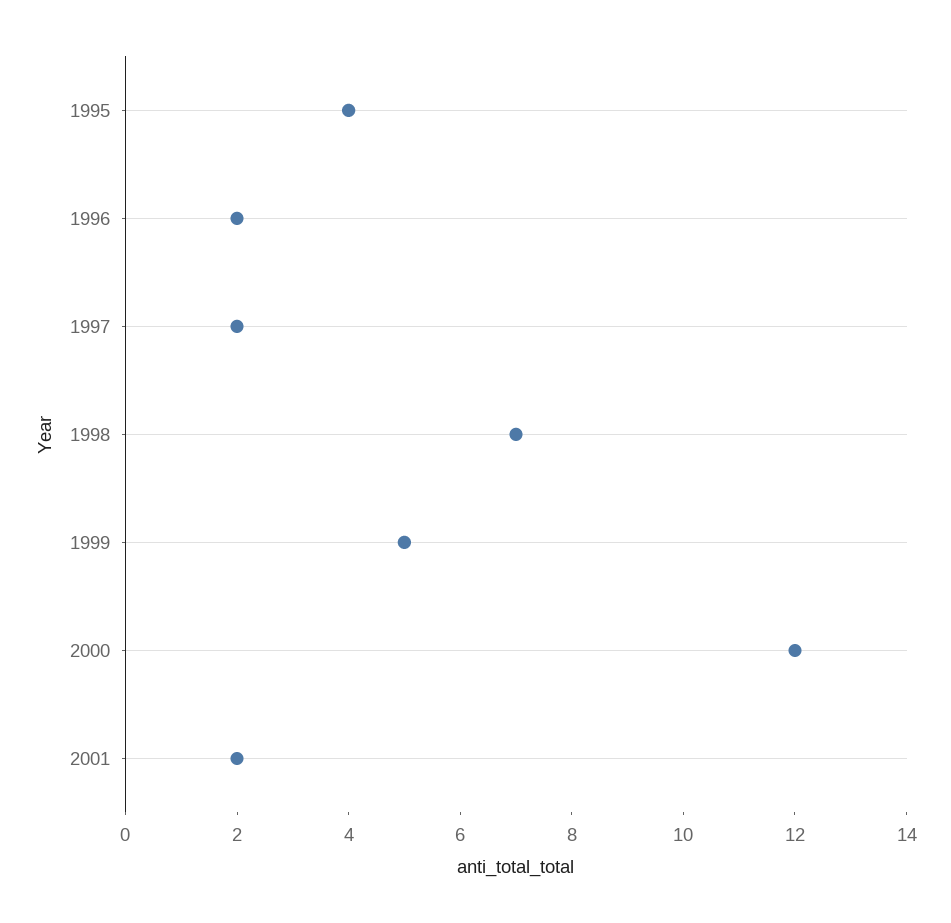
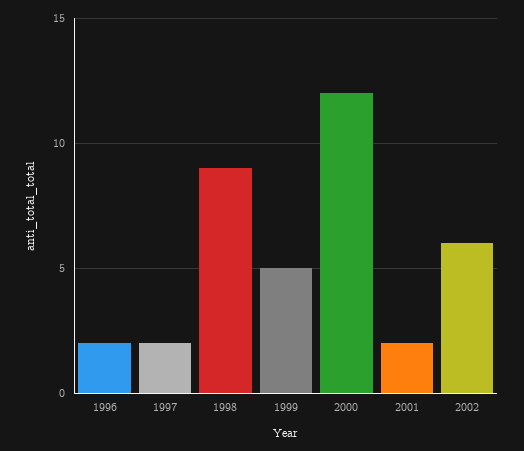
1995: 4 -> none
1998: 7 -> 9
2002: none -> 6

